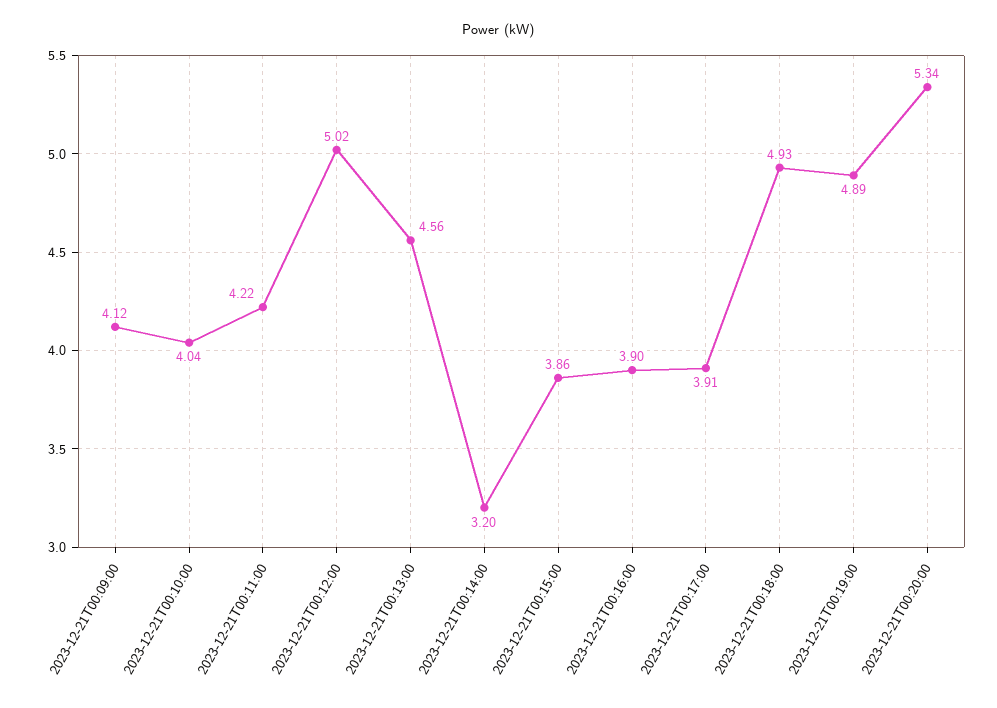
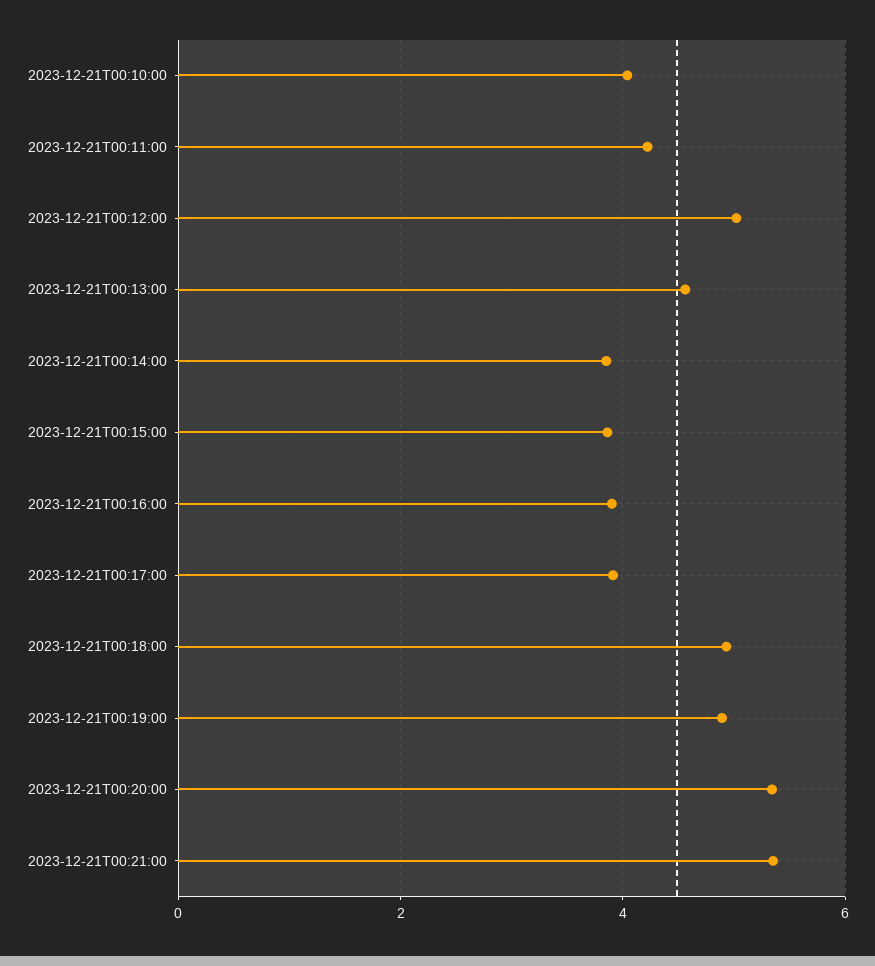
2023-12-21T00:09:00: 4.12 -> none
2023-12-21T00:14:00: 3.2 -> 3.8
2023-12-21T00:21:00: none -> 5.4

